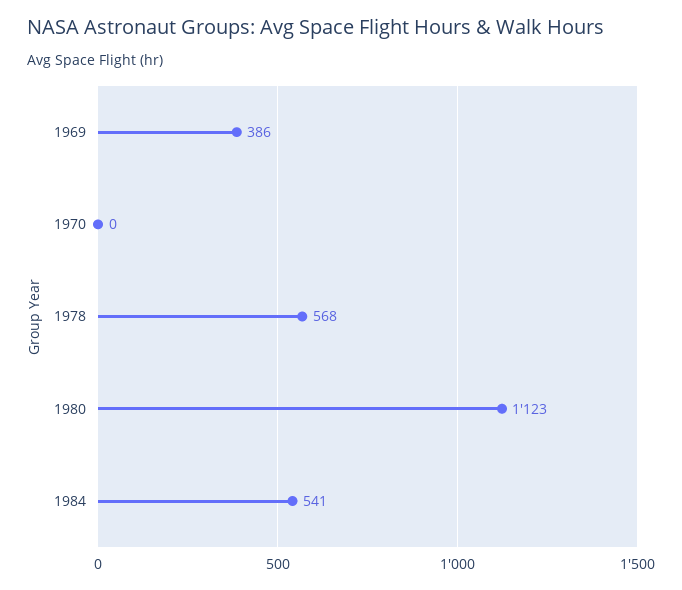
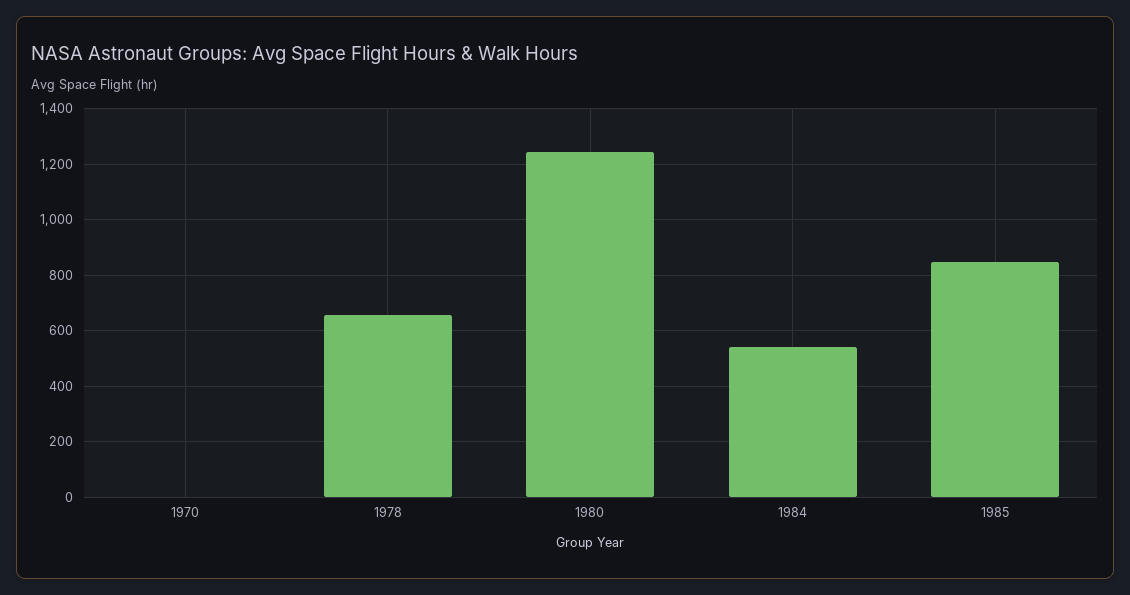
1969: 386 -> none
1978: 568 -> 650
1980: 1123 -> 1250
1985: none -> 850

